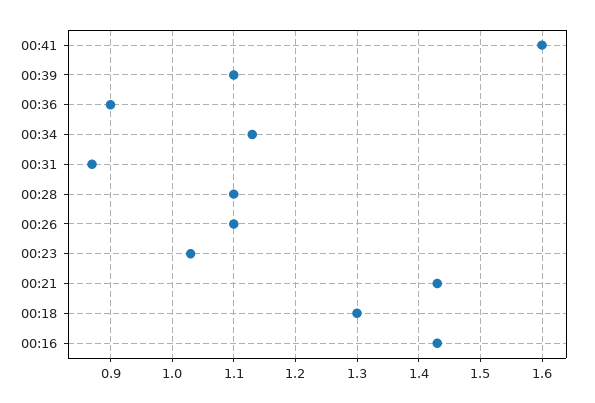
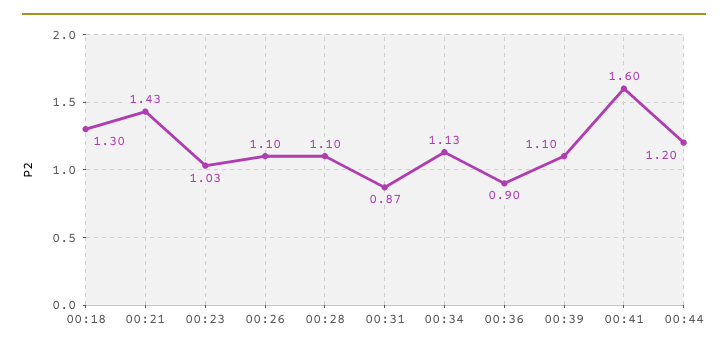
00:16: 1.43 -> none
00:44: none -> 1.2

